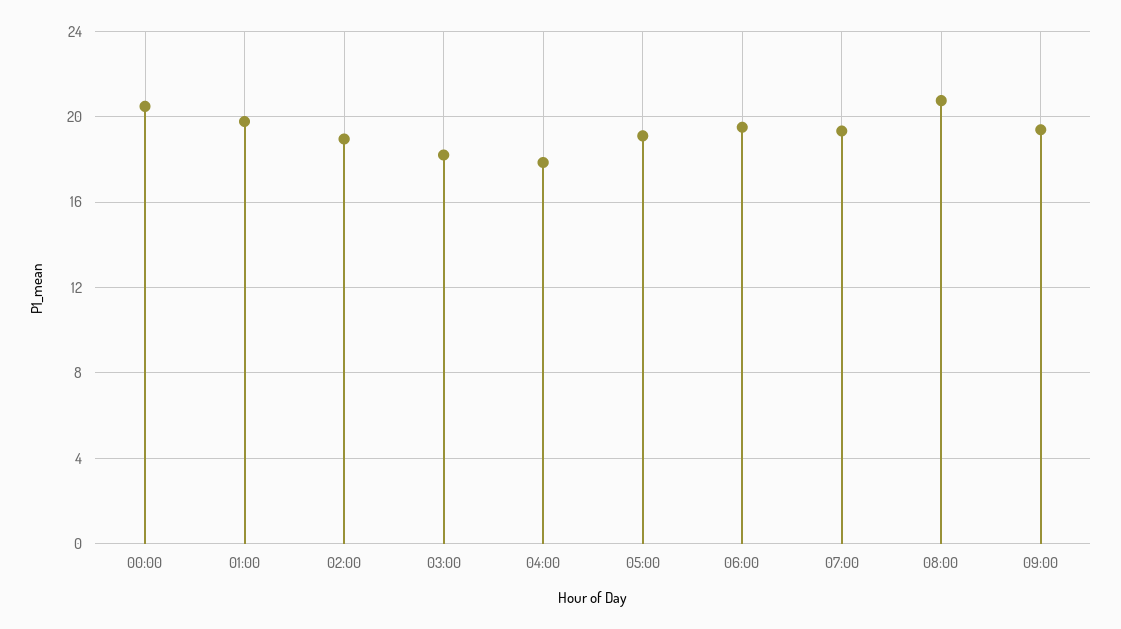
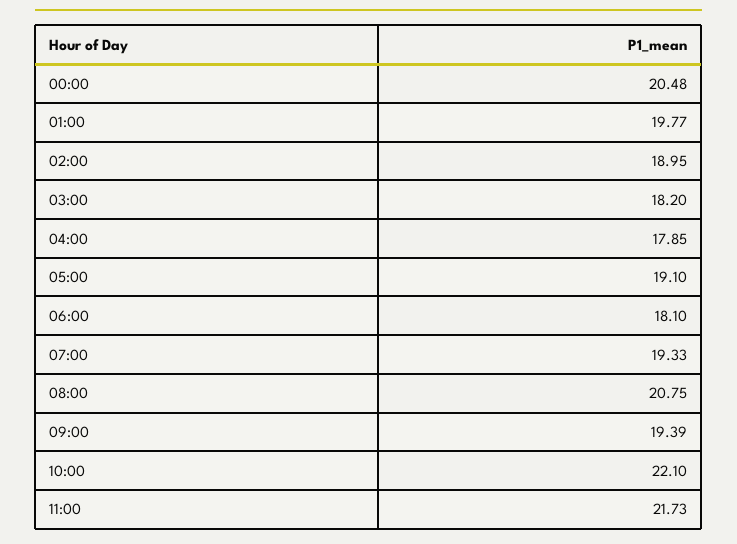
06:00: 19.5 -> 18.1
10:00: none -> 22.1
11:00: none -> 21.73

